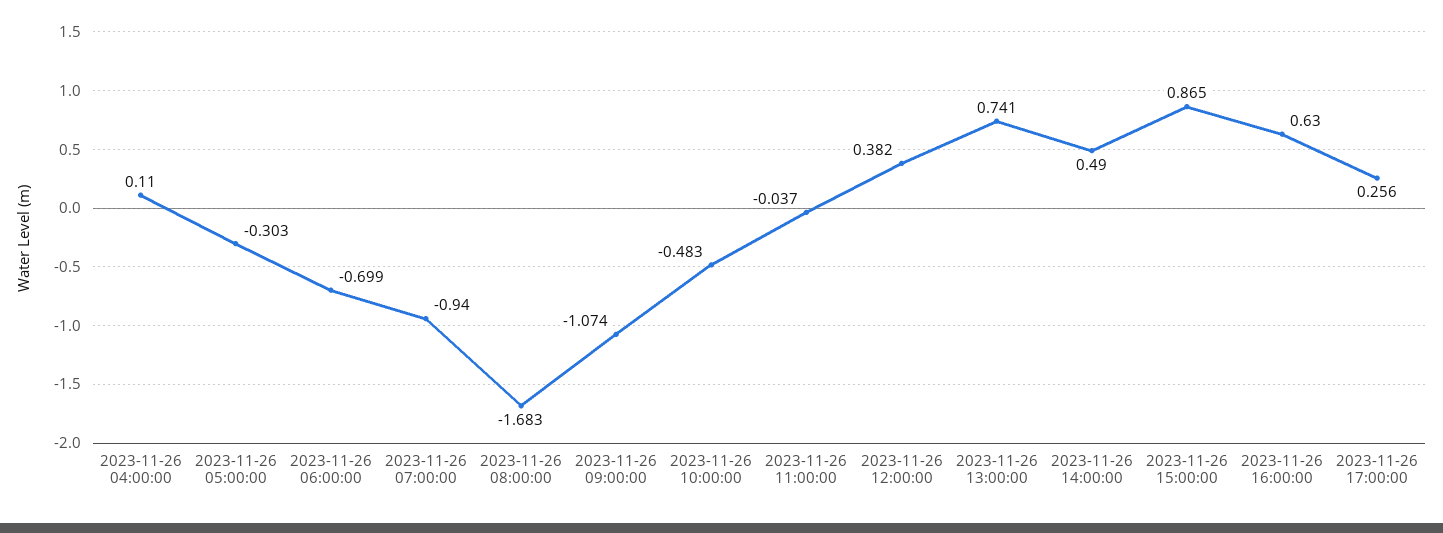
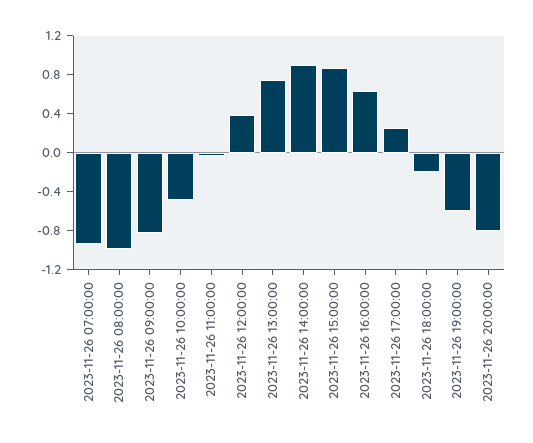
2023-11-26 04:00:00: 0.11 -> none
2023-11-26 05:00:00: -0.303 -> none
2023-11-26 06:00:00: -0.699 -> none
2023-11-26 08:00:00: -1.683 -> -1
2023-11-26 09:00:00: -1.074 -> -0.8
2023-11-26 14:00:00: 0.49 -> 0.9
2023-11-26 18:00:00: none -> -0.2
2023-11-26 19:00:00: none -> -0.6
2023-11-26 20:00:00: none -> -0.8

